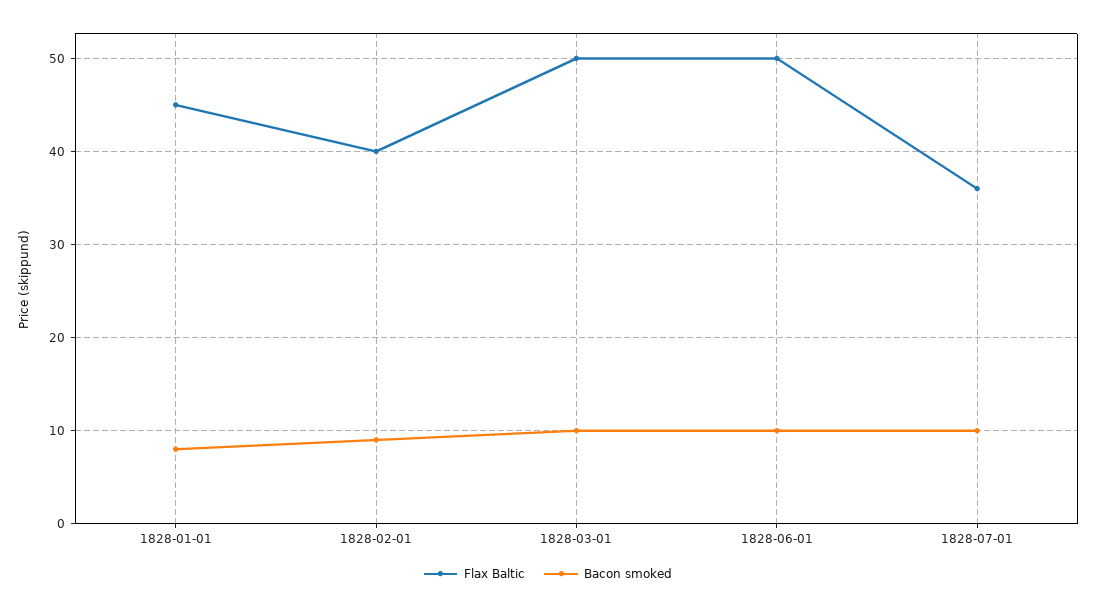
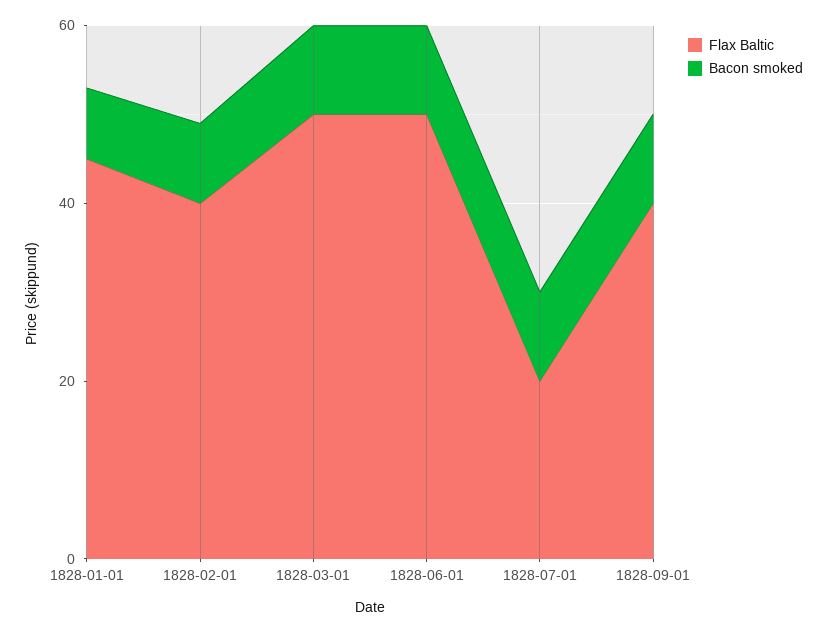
Flax Baltic, 1828-07-01: 36 -> 20
Flax Baltic, 1828-09-01: none -> 40
Bacon smoked, 1828-09-01: none -> 10

